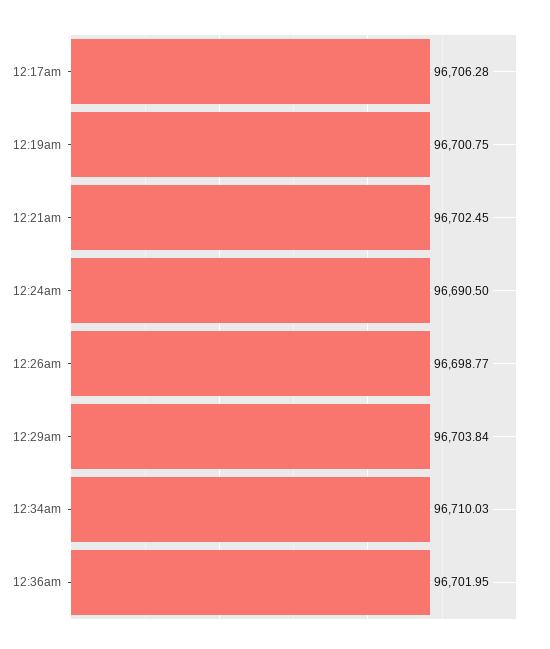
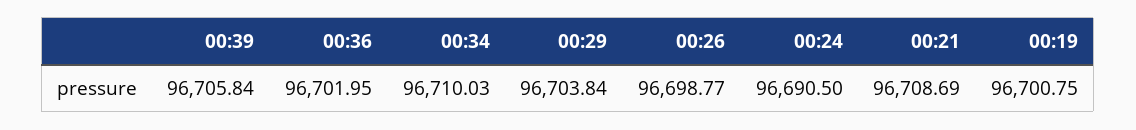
12:17am: 96706.28 -> none
12:21am: 96702.45 -> 96708.69
00:39: none -> 96705.84

